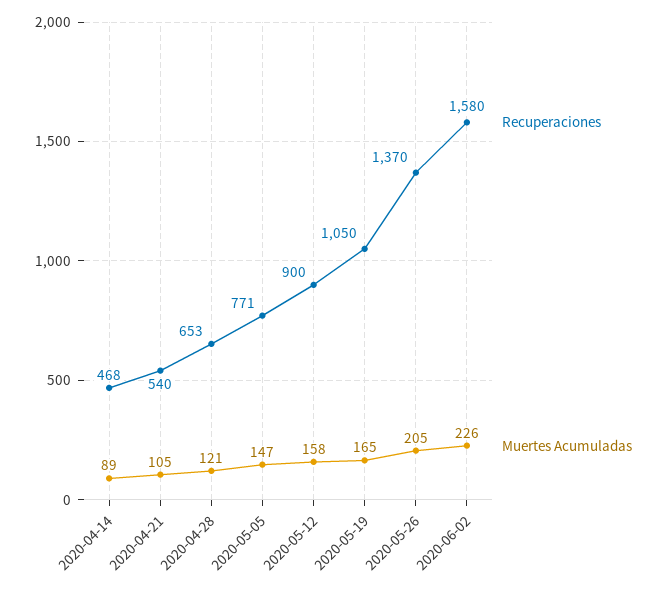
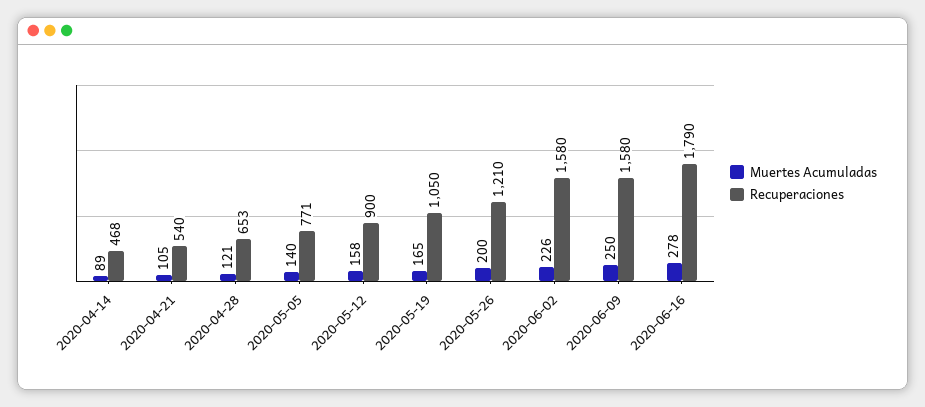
Muertes Acumuladas, 2020-05-05: 147 -> 140
Recuperaciones, 2020-05-26: 1370 -> 1210
Muertes Acumuladas, 2020-05-26: 205 -> 200
Muertes Acumuladas, 2020-06-09: none -> 250
Recuperaciones, 2020-06-09: none -> 1580
Muertes Acumuladas, 2020-06-16: none -> 278
Recuperaciones, 2020-06-16: none -> 1790

